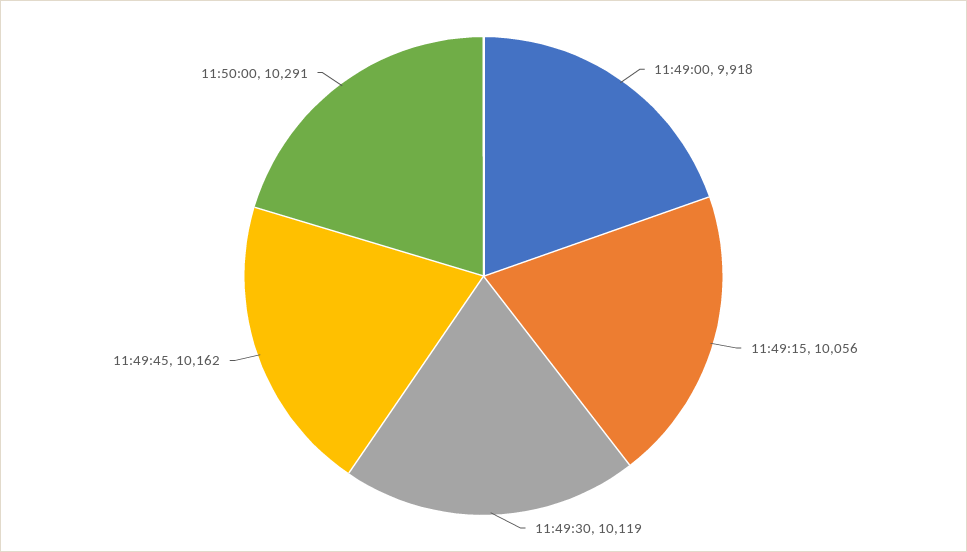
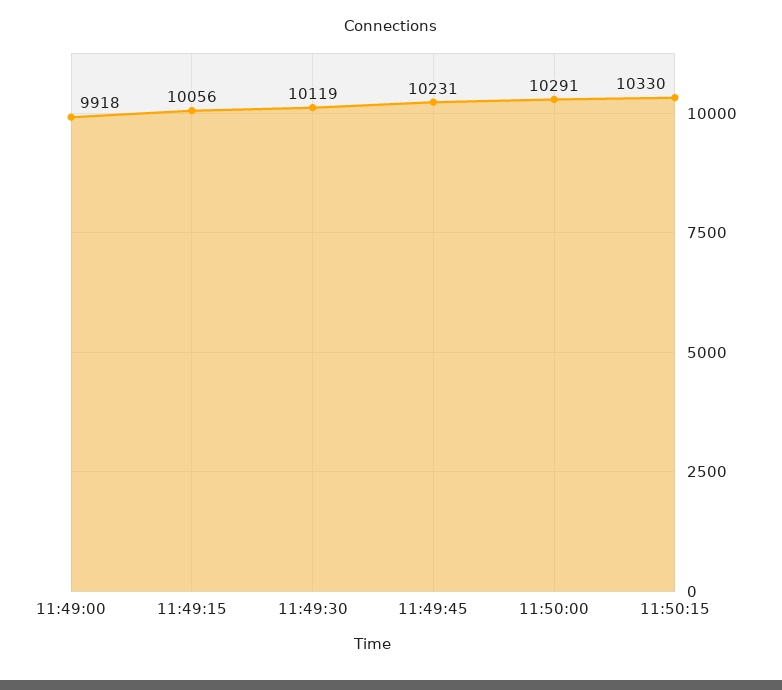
11:49:45: 10162 -> 10231
11:50:15: none -> 10330

